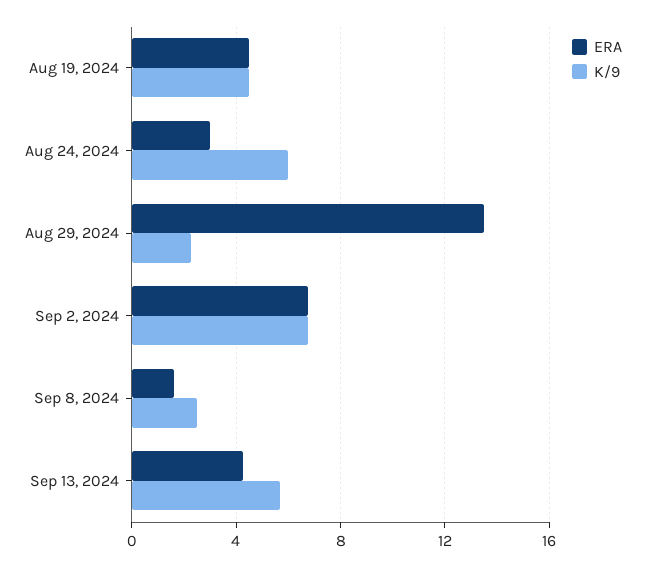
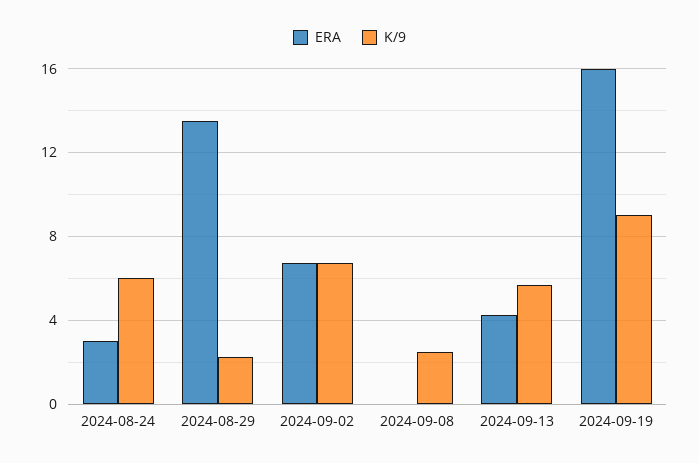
ERA, Aug 19, 2024: 4.5 -> none
K/9, Aug 19, 2024: 4.5 -> none
ERA, Sep 8, 2024: 1.5 -> 0
ERA, 2024-09-19: none -> 16
K/9, 2024-09-19: none -> 9

